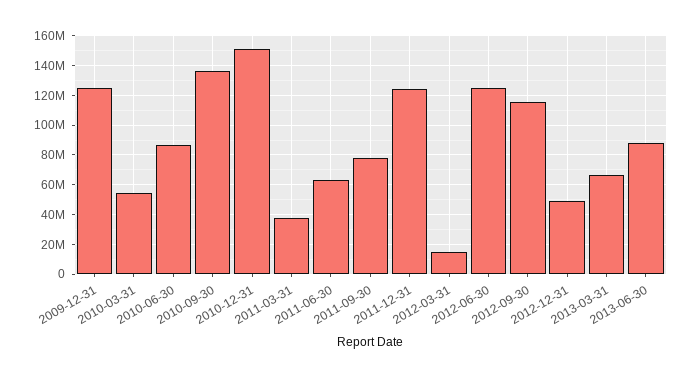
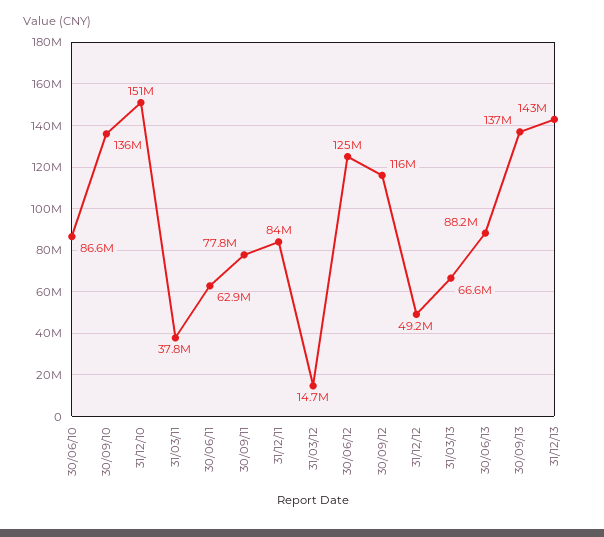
2009-12-31: 125000000 -> none
2010-03-31: 55000000 -> none
2011-12-31: 125000000 -> 84000000
30/09/13: none -> 137000000
31/12/13: none -> 143000000

